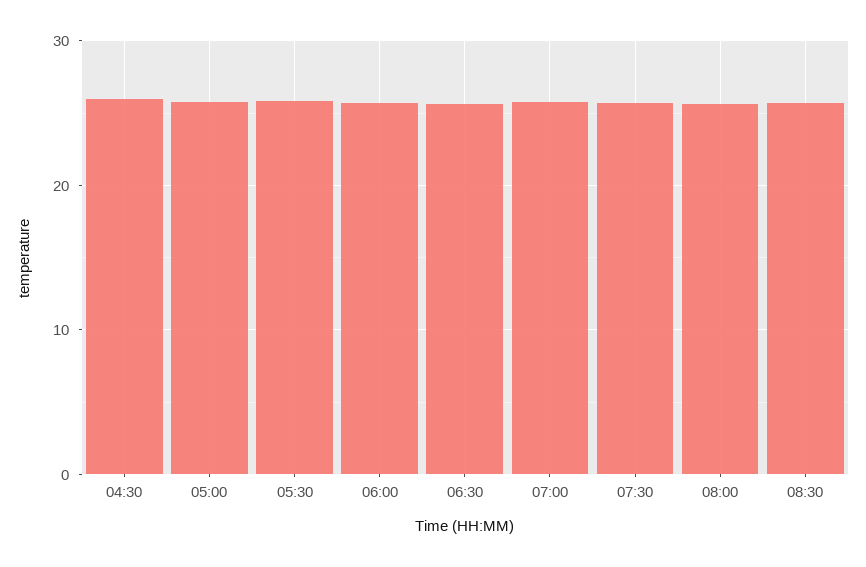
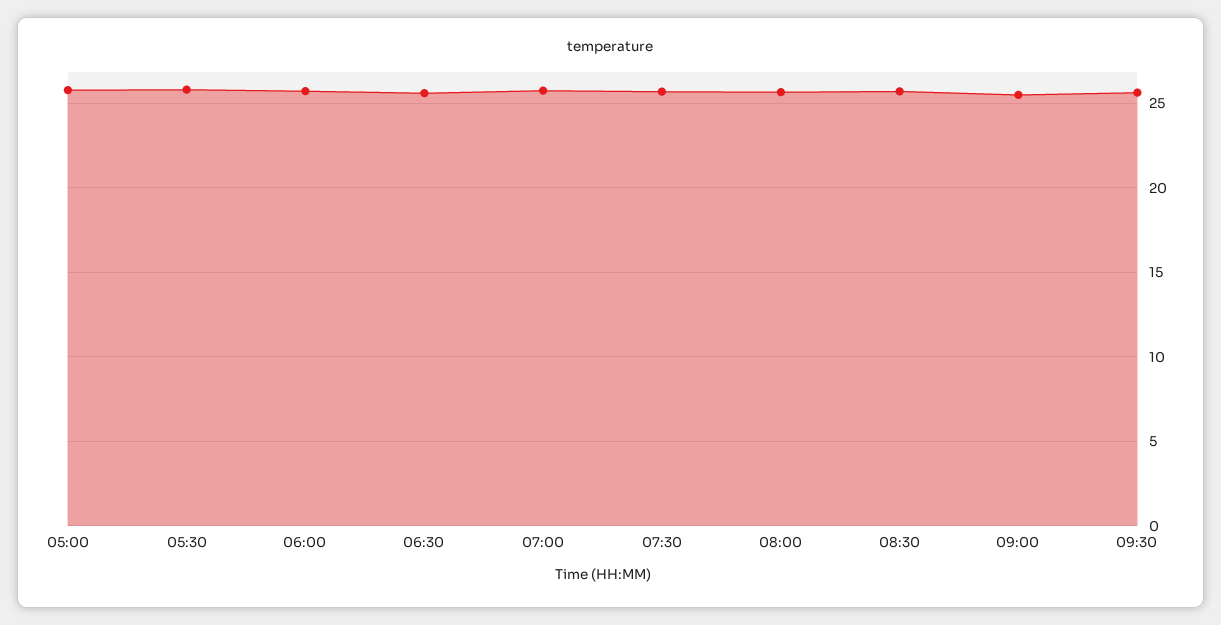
04:30: 26 -> none
09:00: none -> 25.5
09:30: none -> 25.5

